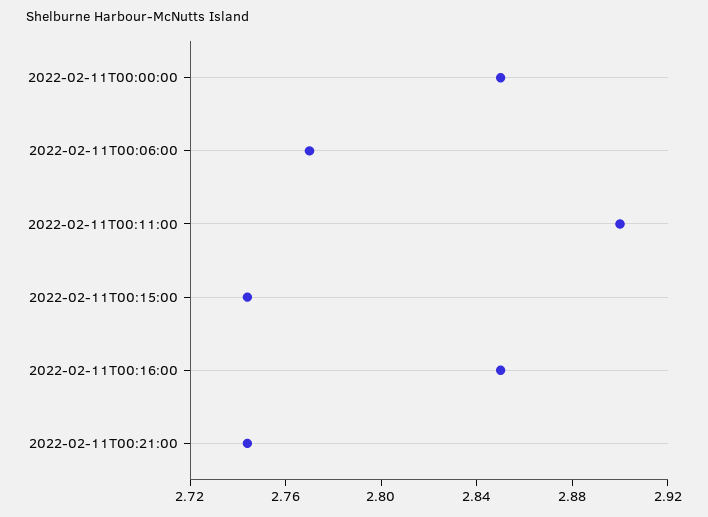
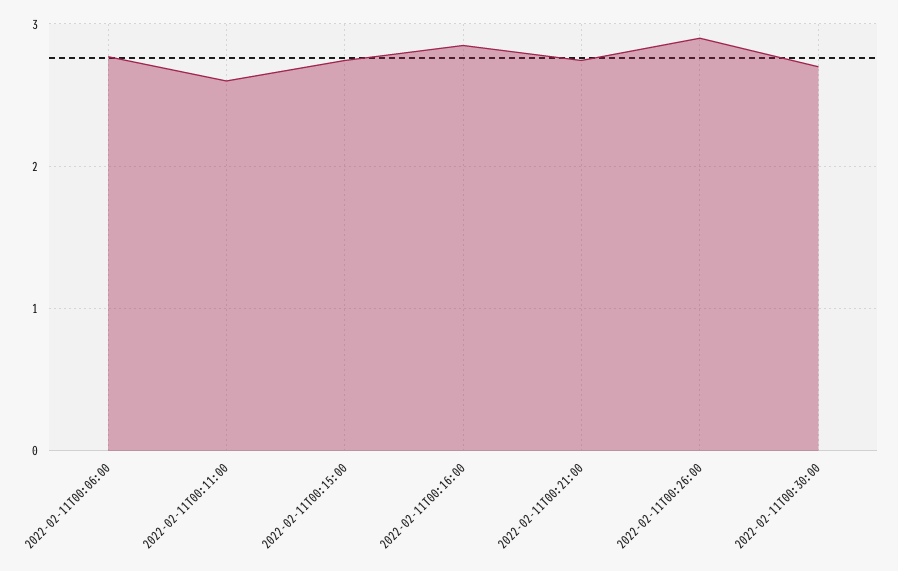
2022-02-11T00:00:00: 2.85 -> none
2022-02-11T00:11:00: 2.9 -> 2.6
2022-02-11T00:26:00: none -> 2.9
2022-02-11T00:30:00: none -> 2.7

